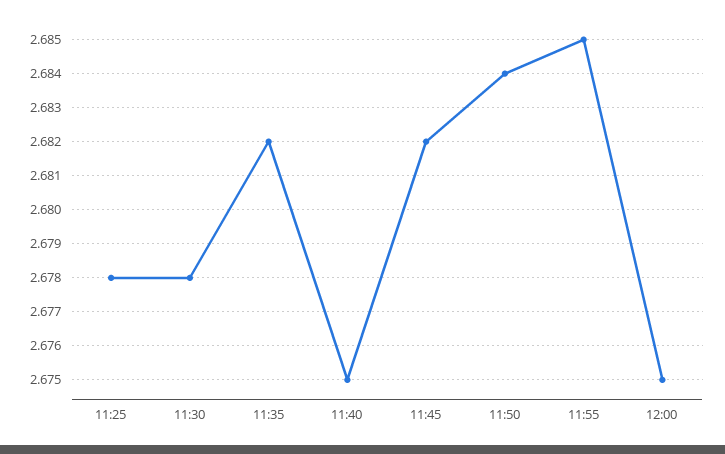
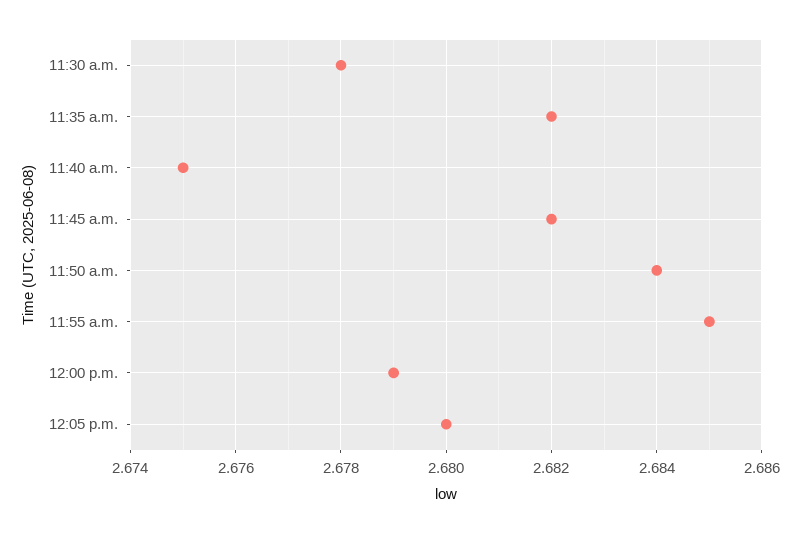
11:25: 2.678 -> none
12:00: 2.675 -> 2.679
12:05 p.m.: none -> 2.68

